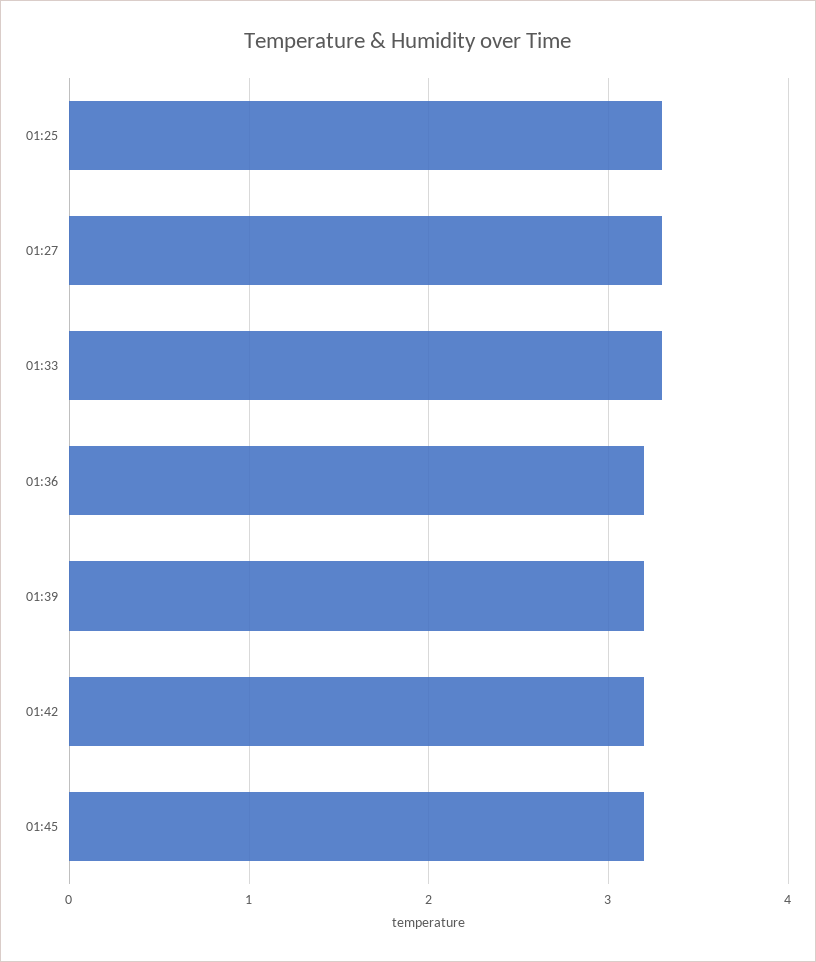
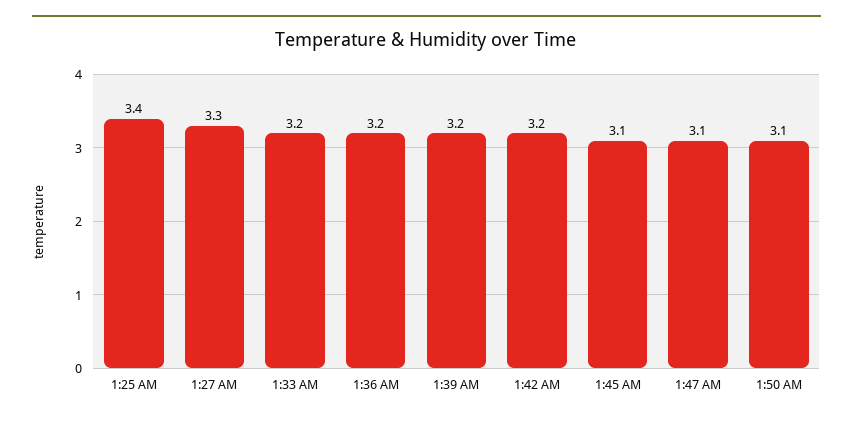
01:25: 3.3 -> 3.4
01:33: 3.3 -> 3.2
01:45: 3.2 -> 3.1
1:47 AM: none -> 3.1
1:50 AM: none -> 3.1

